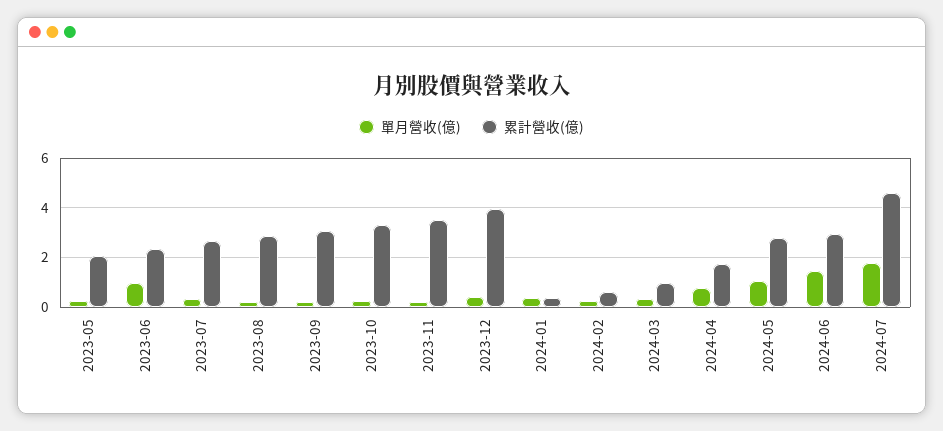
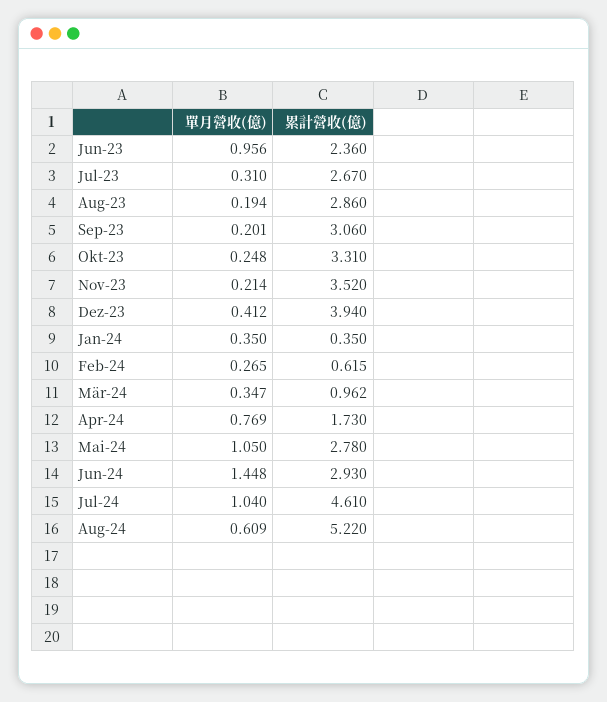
單月營收(億), 2023-05: 0.25 -> none
累計營收(億), 2023-05: 2 -> none
單月營收(億), 2024-07: 1.75 -> 1.04
單月營收(億), Aug-24: none -> 0.609
累計營收(億), Aug-24: none -> 5.22

